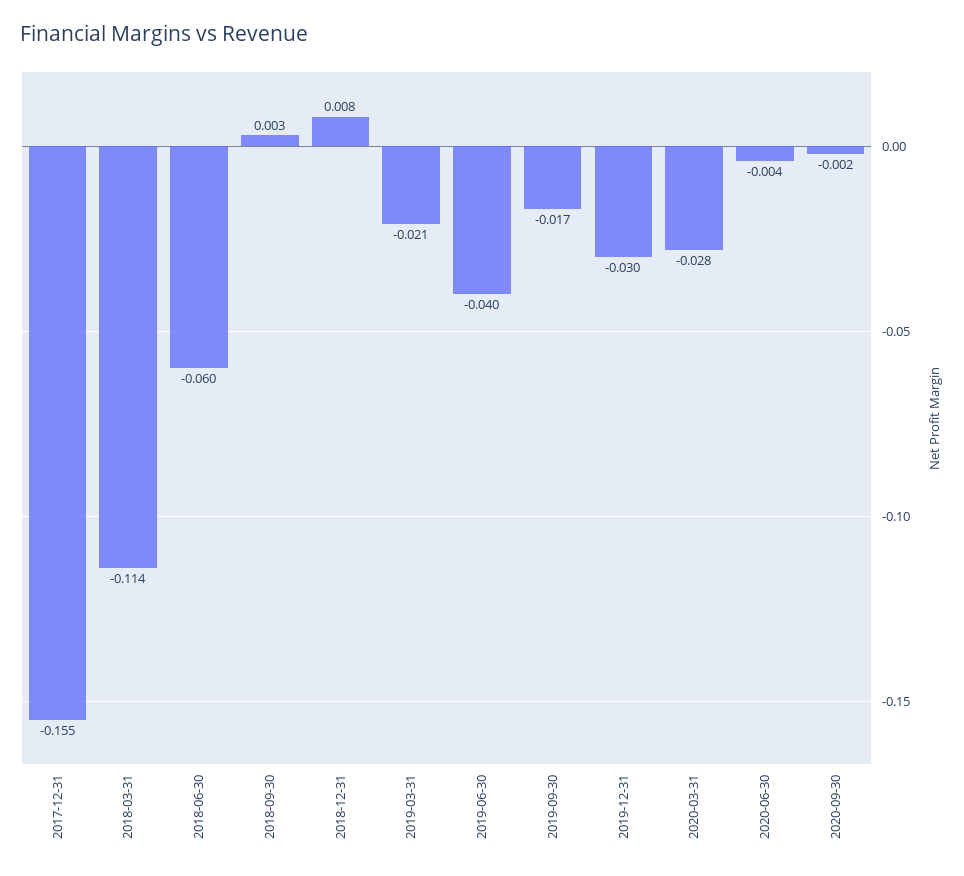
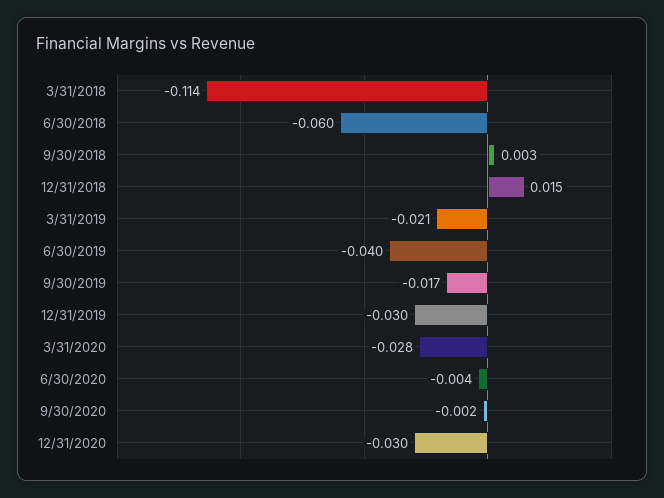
2017-12-31: -0.155 -> none
2018-12-31: 0.008 -> 0.015
12/31/2020: none -> -0.03

